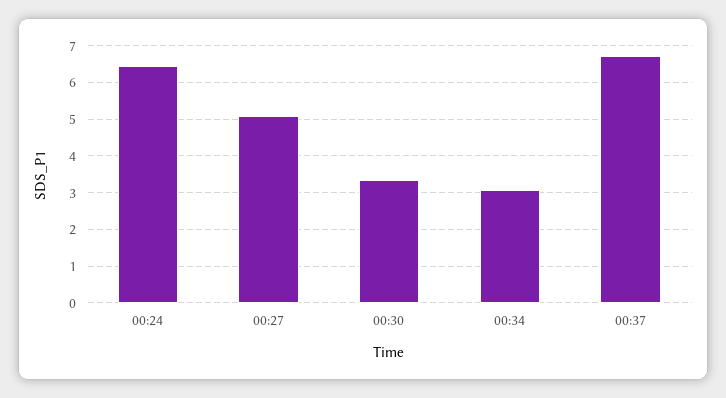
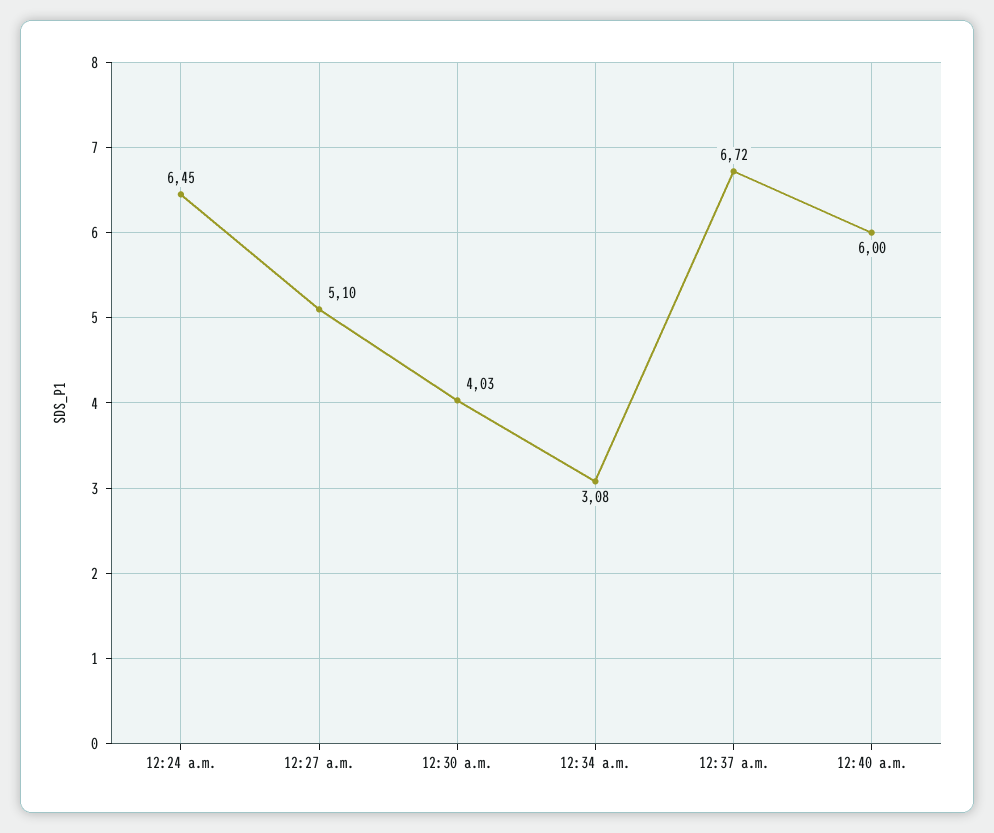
00:30: 3.4 -> 4.03
12:40 a.m.: none -> 6

